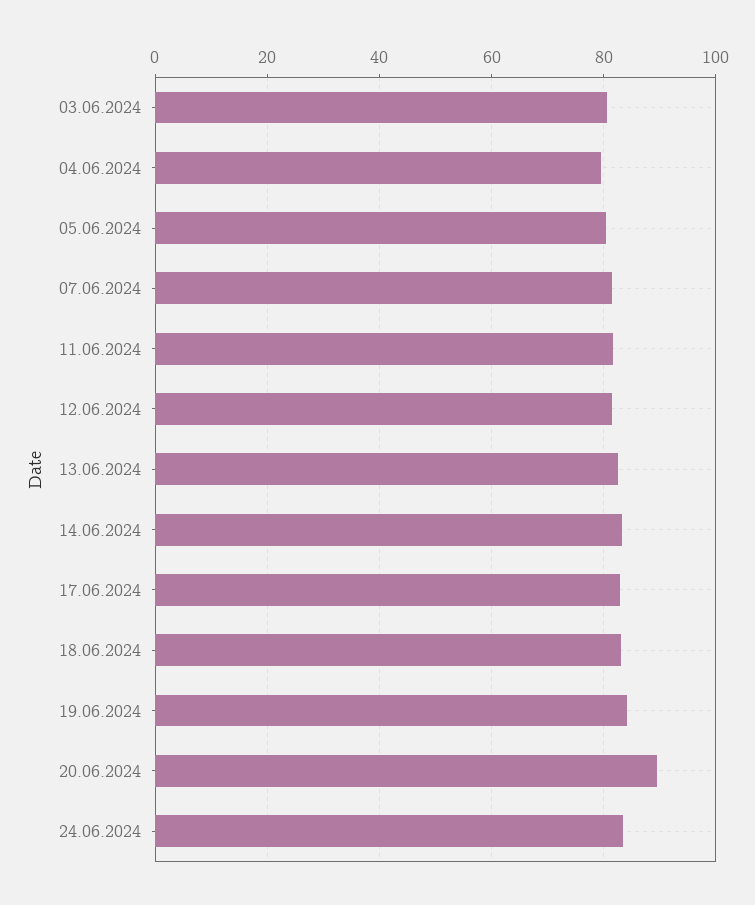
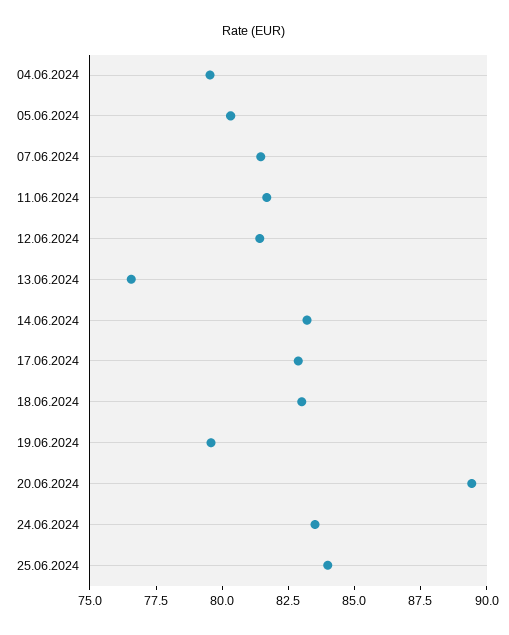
03.06.2024: 80 -> none
13.06.2024: 82 -> 76.5
19.06.2024: 84 -> 79.5
25.06.2024: none -> 84

